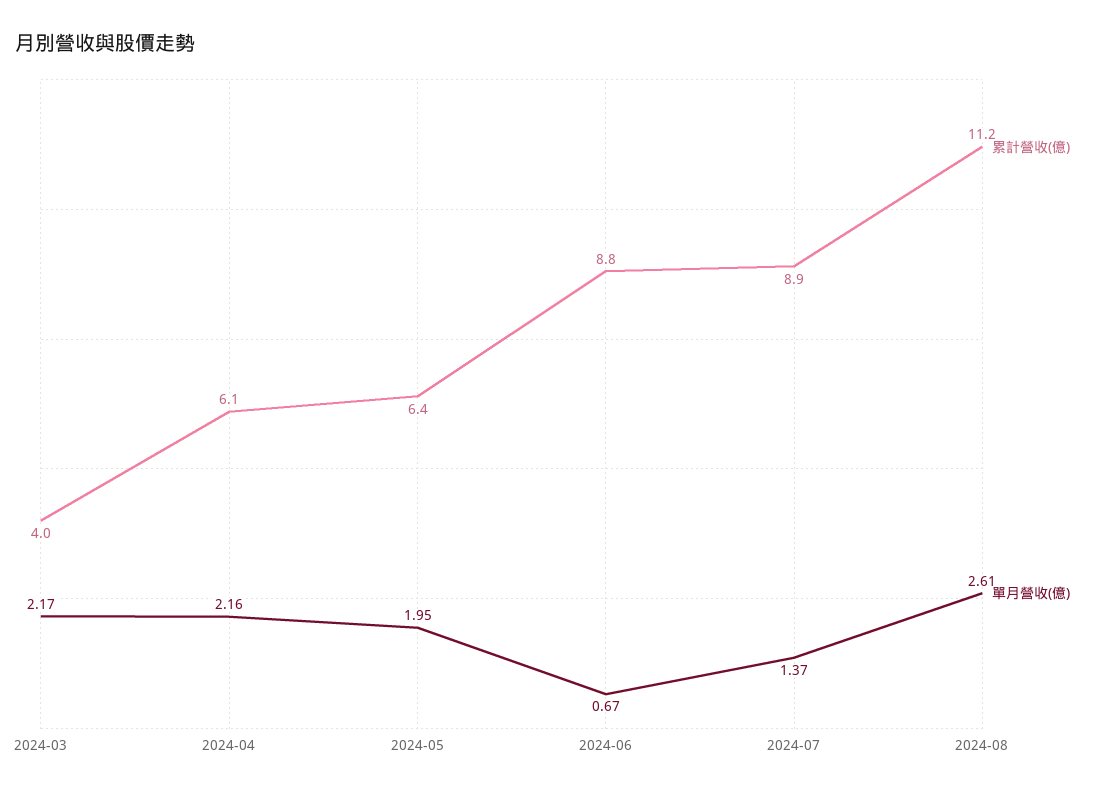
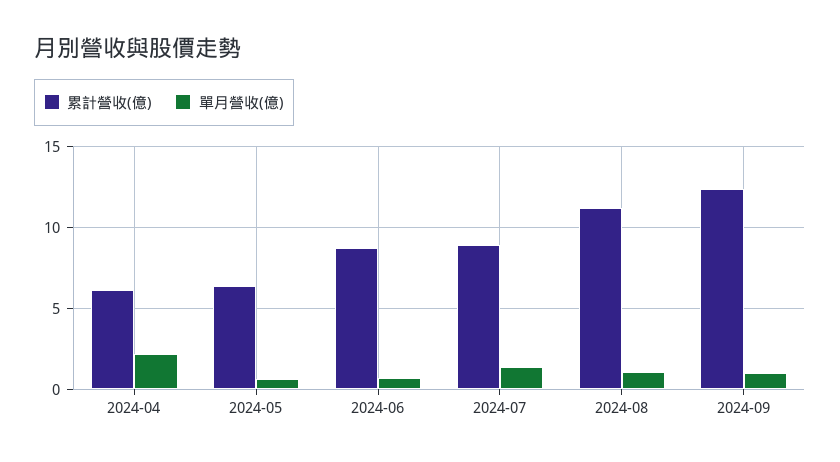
累計營收(億), 2024-03: 4 -> none
單月營收(億), 2024-03: 2.17 -> none
單月營收(億), 2024-05: 1.95 -> 0.5
單月營收(億), 2024-08: 2.61 -> 1
累計營收(億), 2024-09: none -> 12.5
單月營收(億), 2024-09: none -> 1

